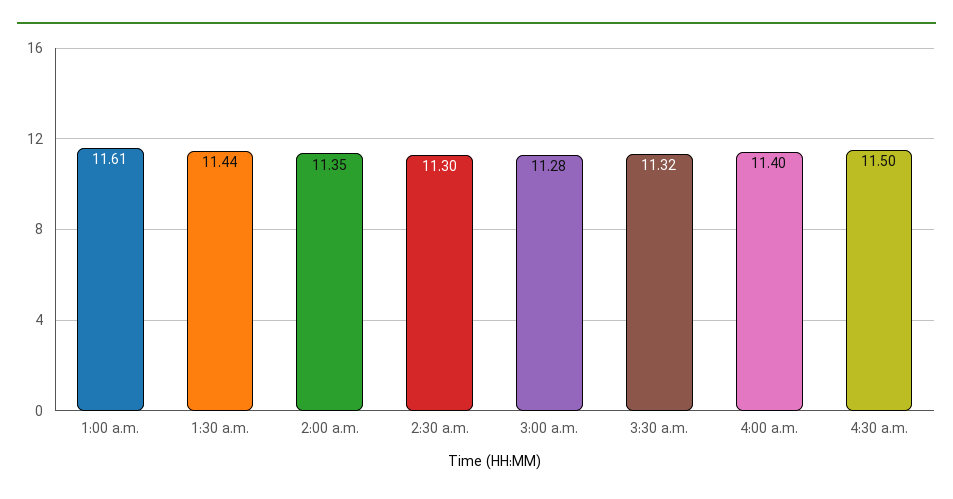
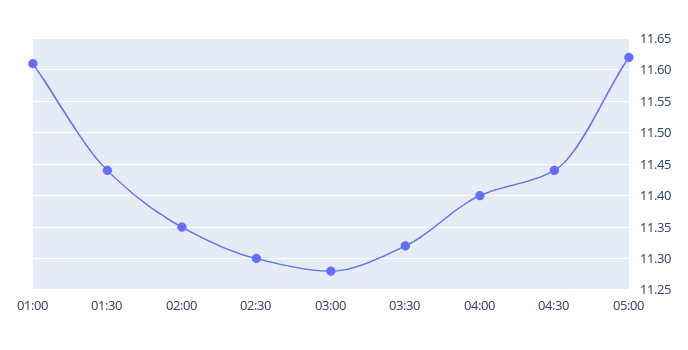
4:30 a.m.: 11.5 -> 11.44
05:00: none -> 11.62

